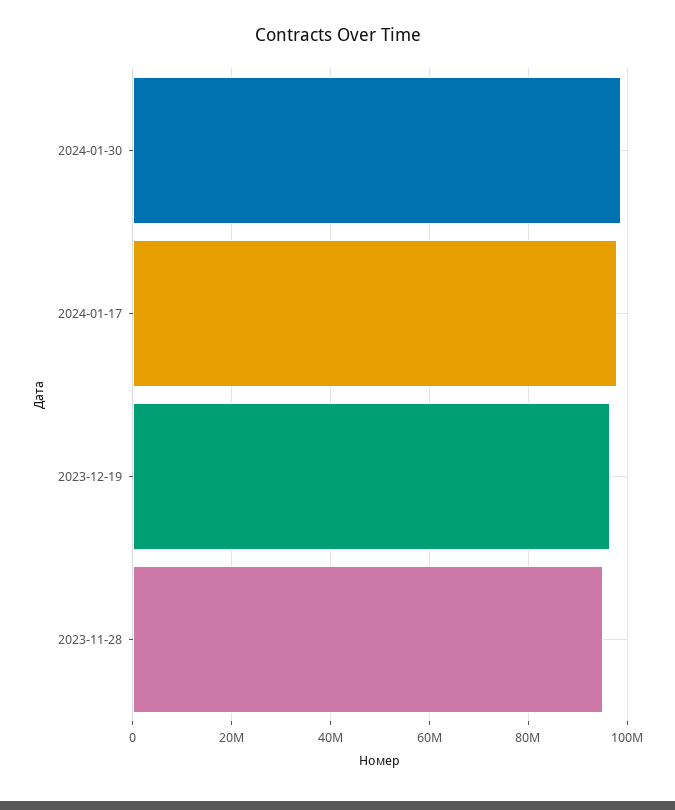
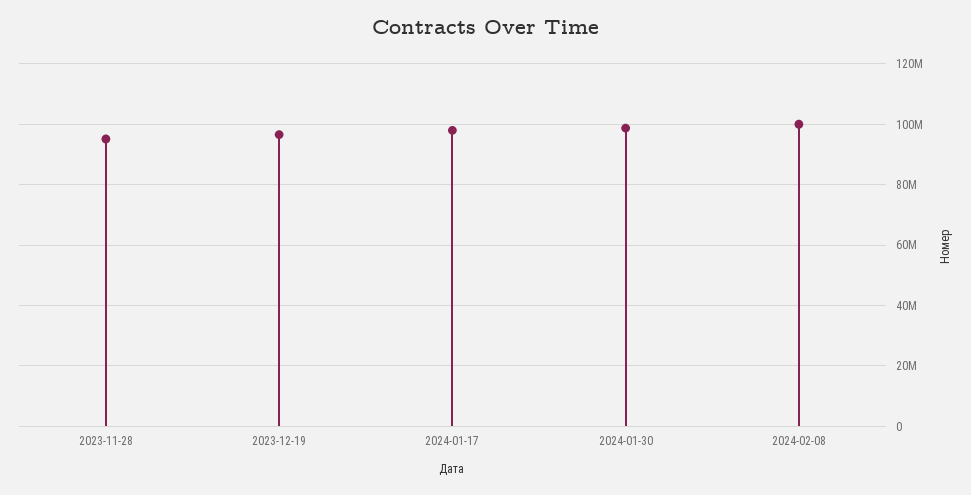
2024-02-08: none -> 100000000

